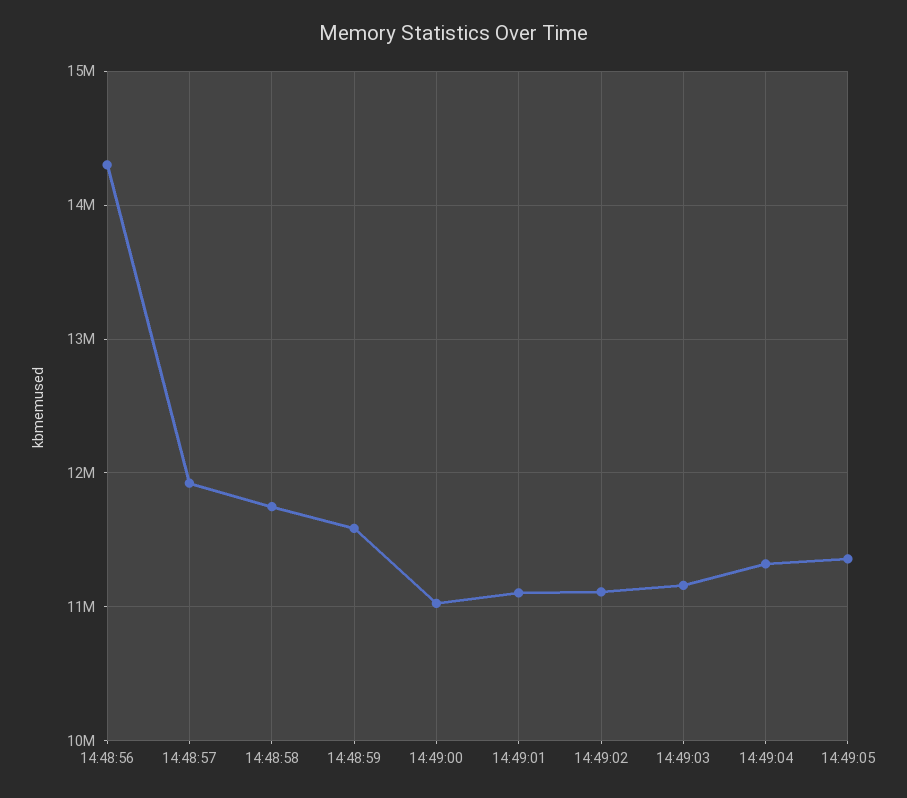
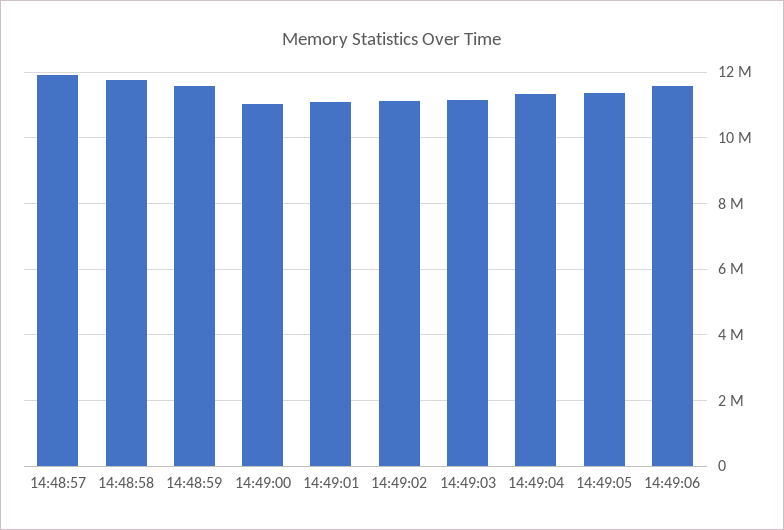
14:48:56: 14300000 -> none
14:49:06: none -> 11600000

